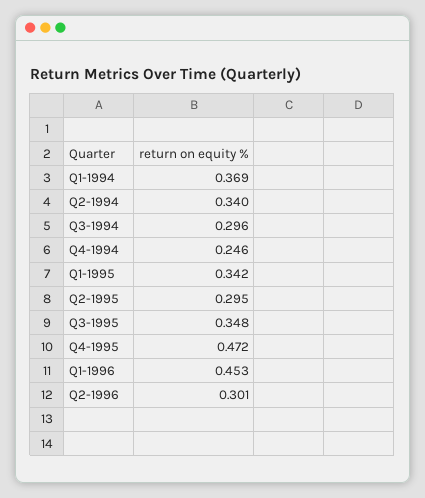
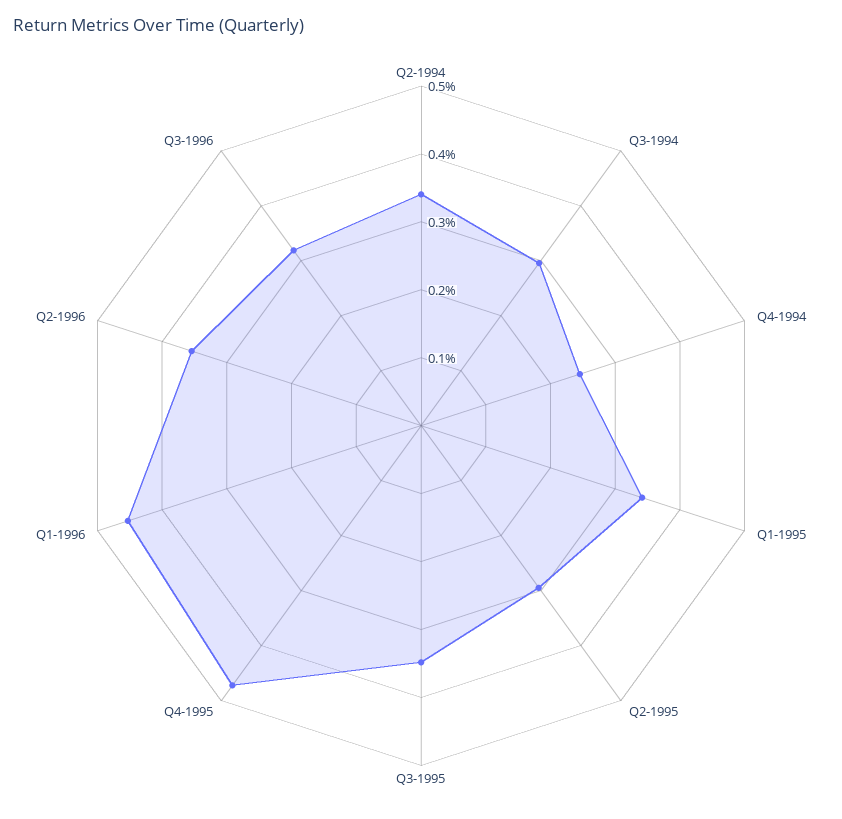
Q1-1994: 0.369 -> none
Q2-1996: 0.301 -> 0.36
Q3-1996: none -> 0.32

